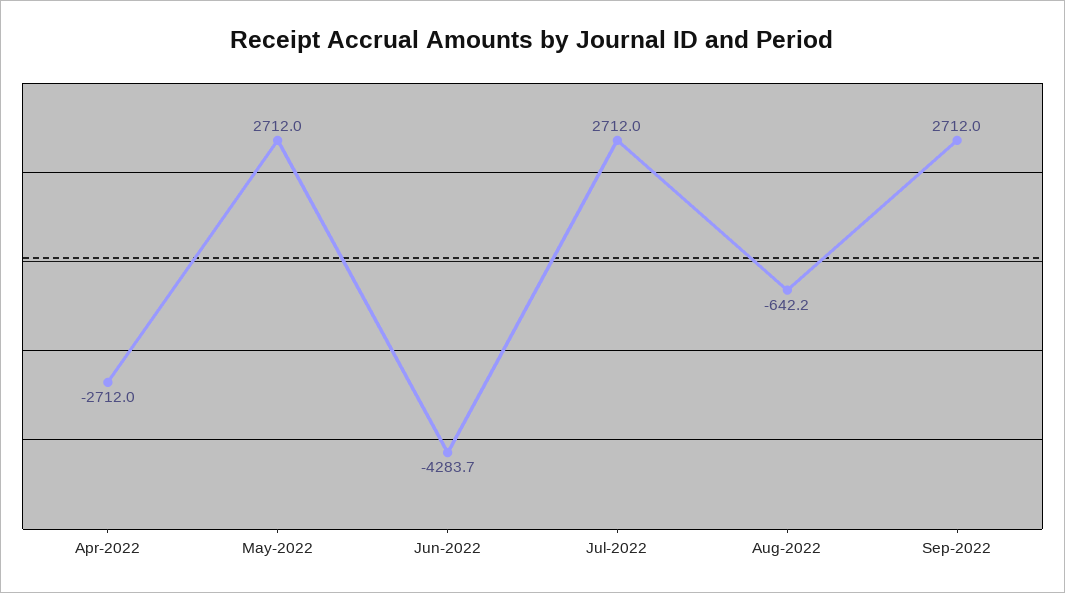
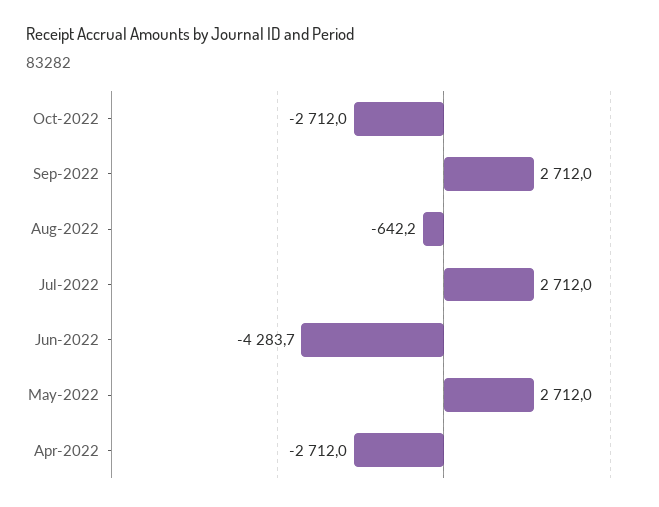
Oct-2022: none -> -2712

